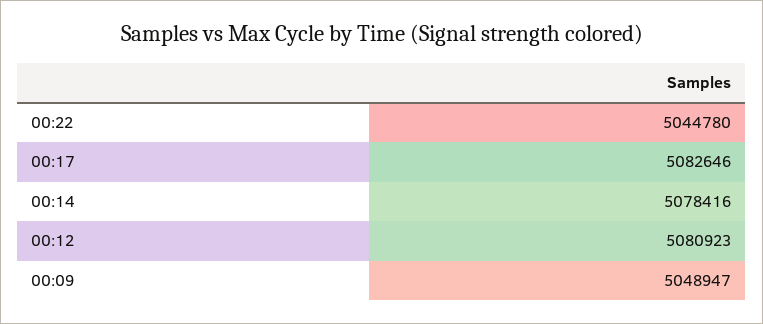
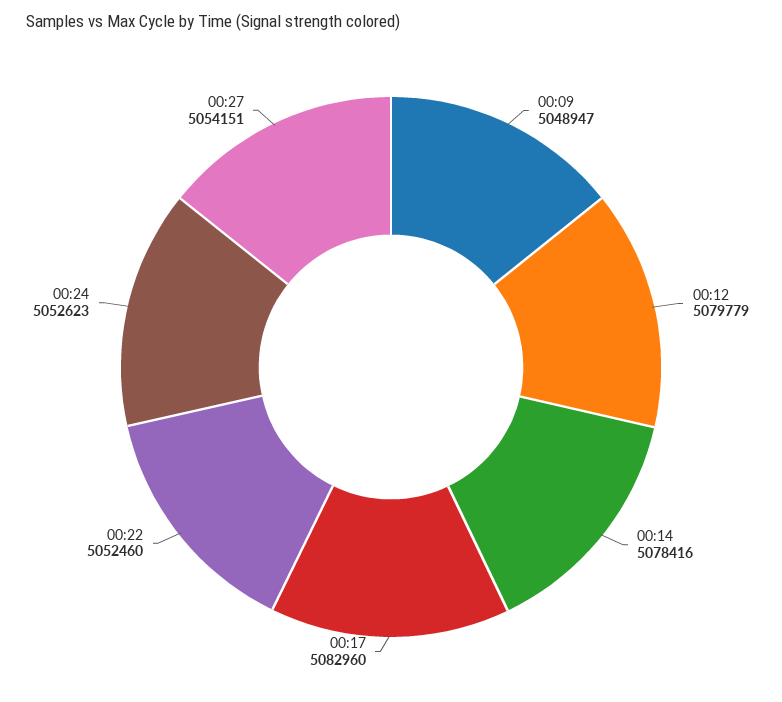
00:22: 5044780 -> 5052460
00:17: 5082646 -> 5082960
00:12: 5080923 -> 5079779
00:24: none -> 5052623
00:27: none -> 5054151

